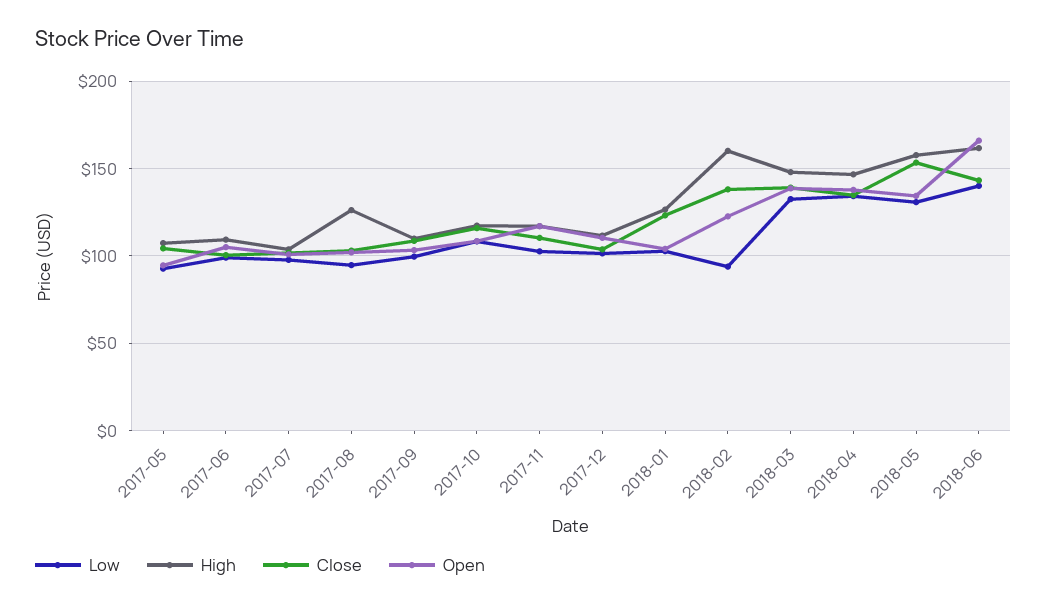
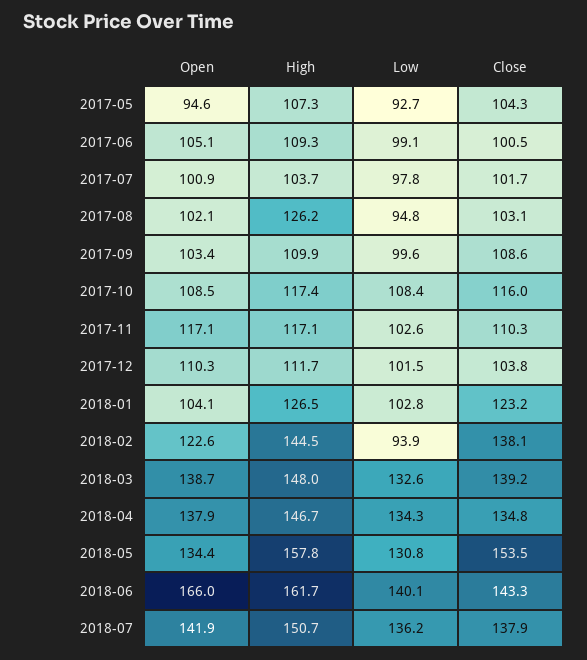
High, 2018-02: 160 -> 144.5
Open, 2018-07: none -> 141.9
High, 2018-07: none -> 150.7
Low, 2018-07: none -> 136.2
Close, 2018-07: none -> 137.9

